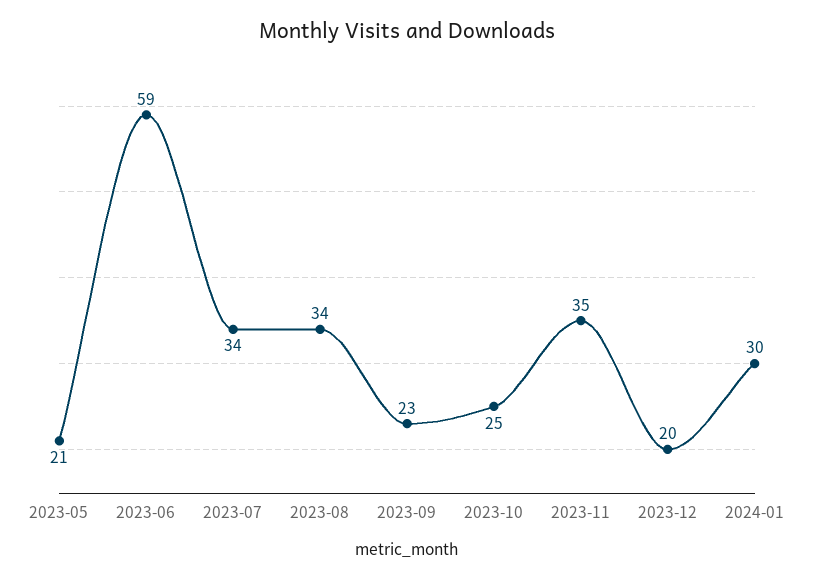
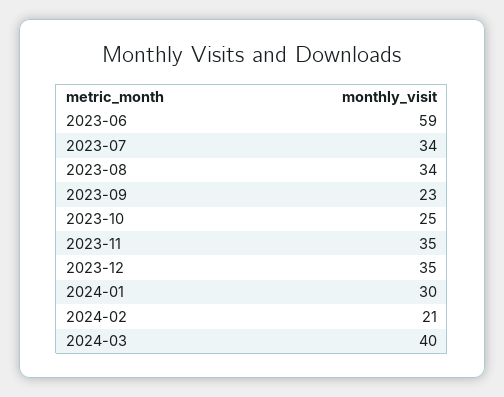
2023-05: 21 -> none
2023-12: 20 -> 35
2024-02: none -> 21
2024-03: none -> 40

